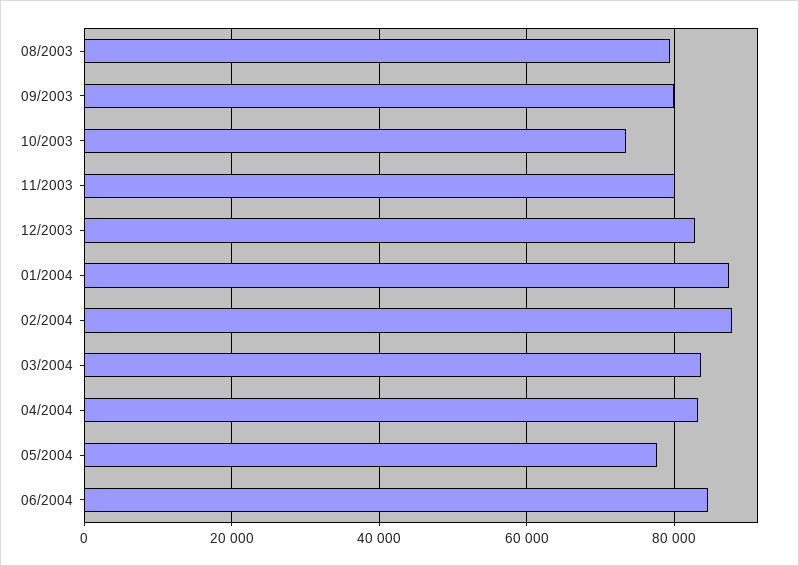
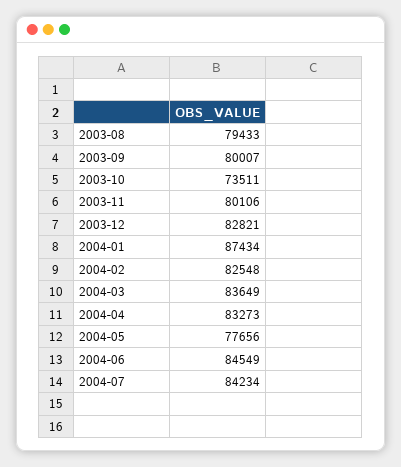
02/2004: 88000 -> 82548
2004-07: none -> 84234

